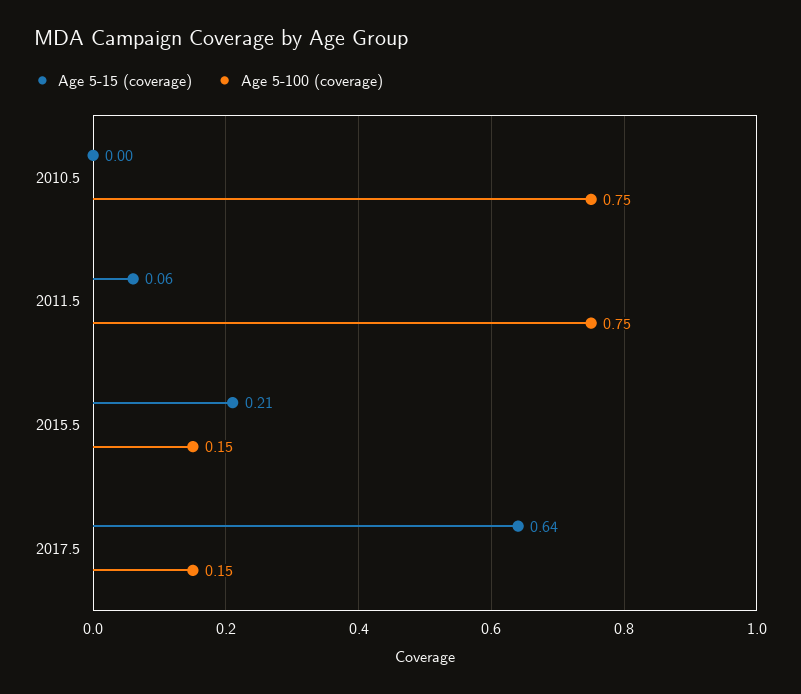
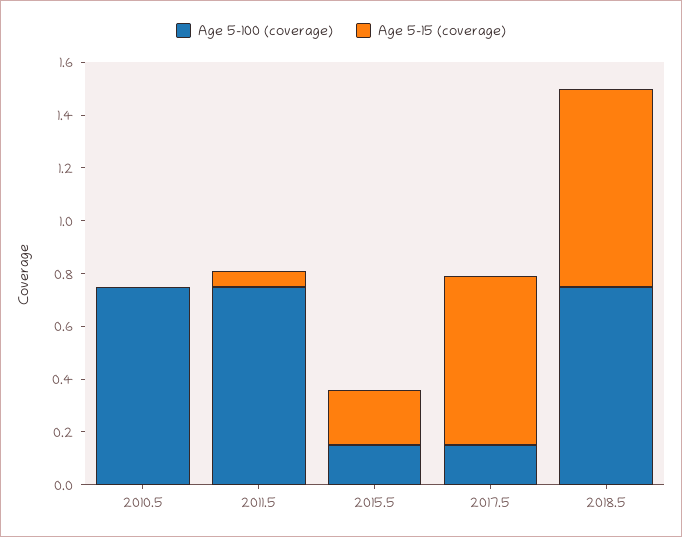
Age 5-100 (coverage), 2018.5: none -> 0.75
Age 5-15 (coverage), 2018.5: none -> 0.75

